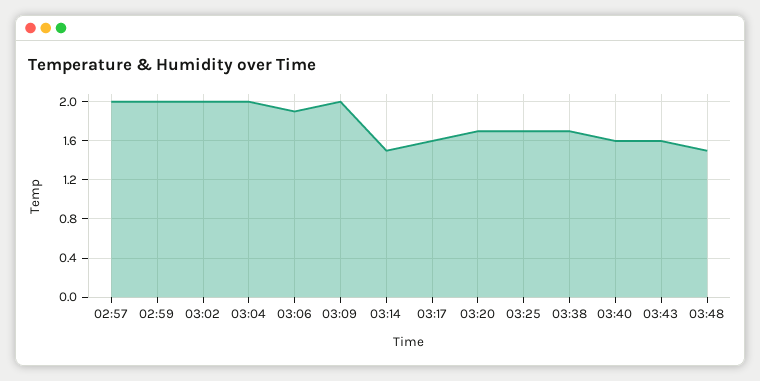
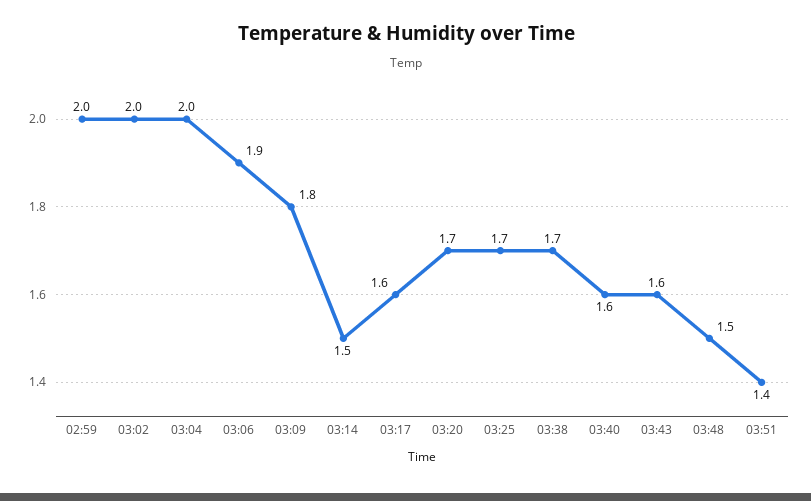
02:57: 2 -> none
03:09: 2 -> 1.8
03:51: none -> 1.4

